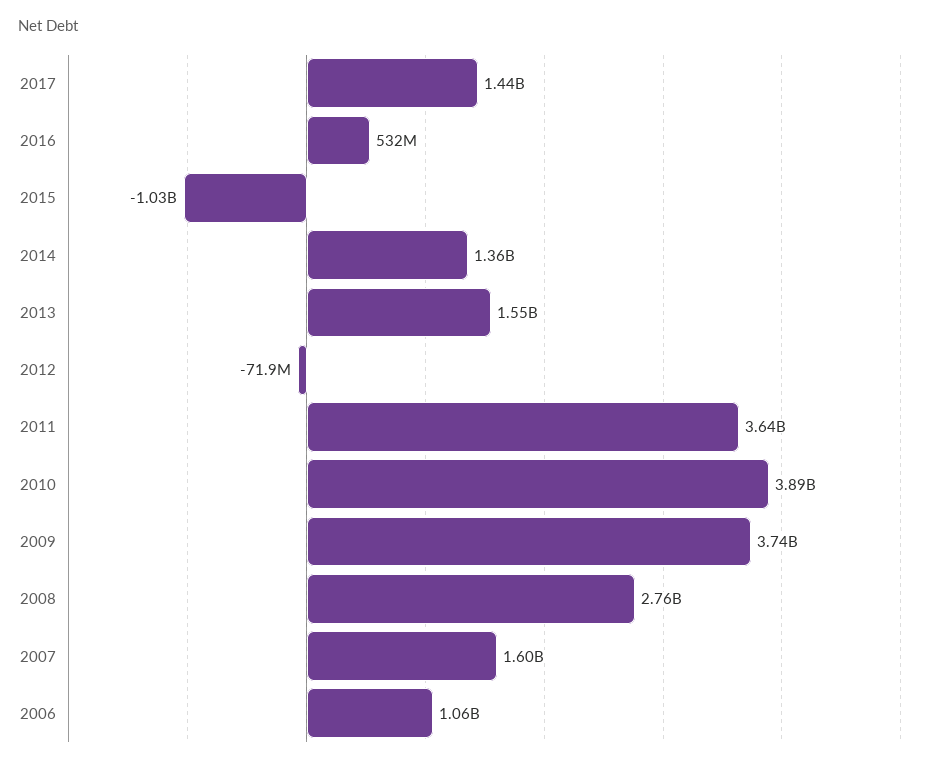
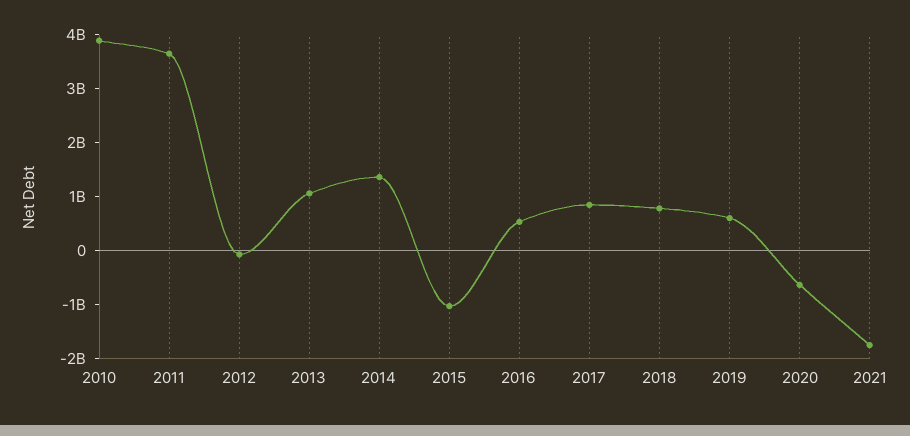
2017: 1440000000 -> 800000000
2013: 1550000000 -> 1000000000
2009: 3740000000 -> none
2008: 2760000000 -> none
2007: 1600000000 -> none
2006: 1060000000 -> none
2018: none -> 800000000
2019: none -> 600000000
2020: none -> -600000000
2021: none -> -1800000000

